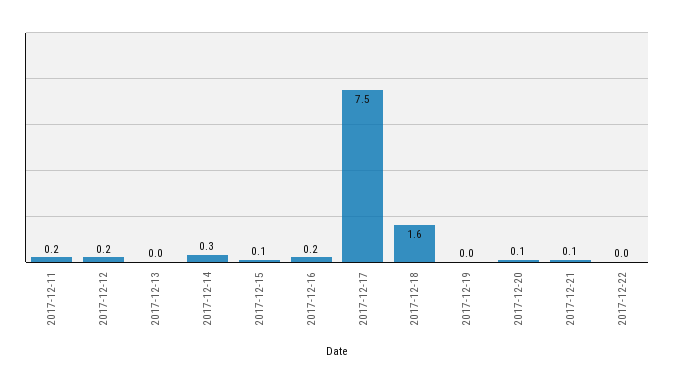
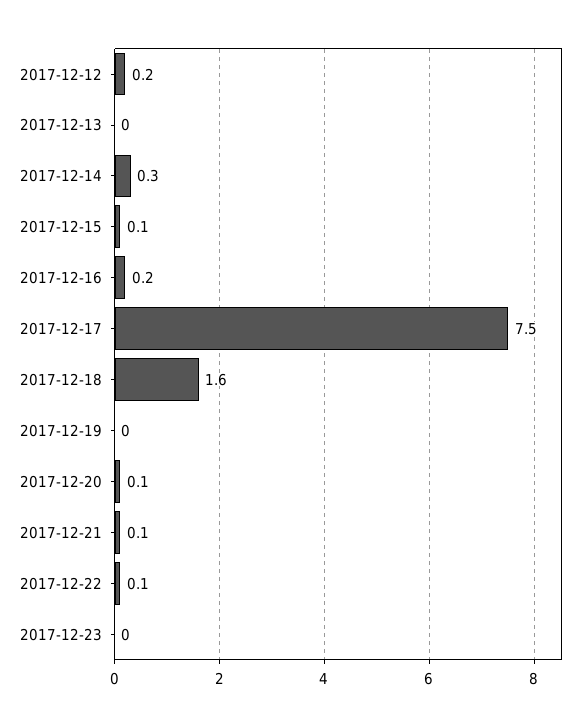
2017-12-11: 0.2 -> none
2017-12-22: 0 -> 0.1
2017-12-23: none -> 0

